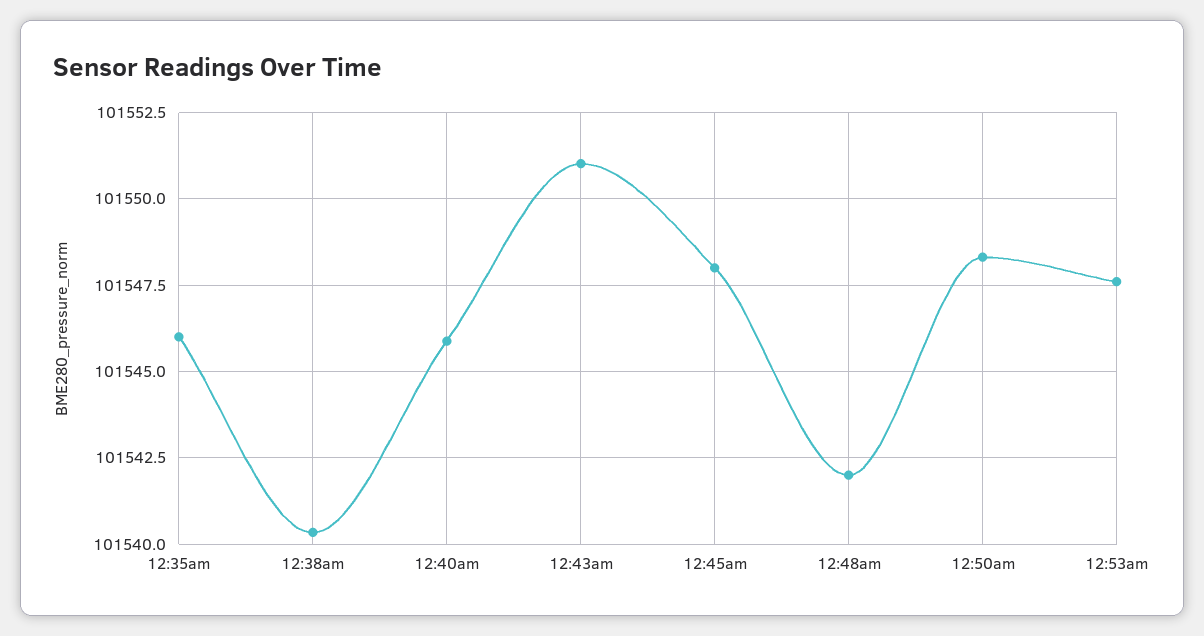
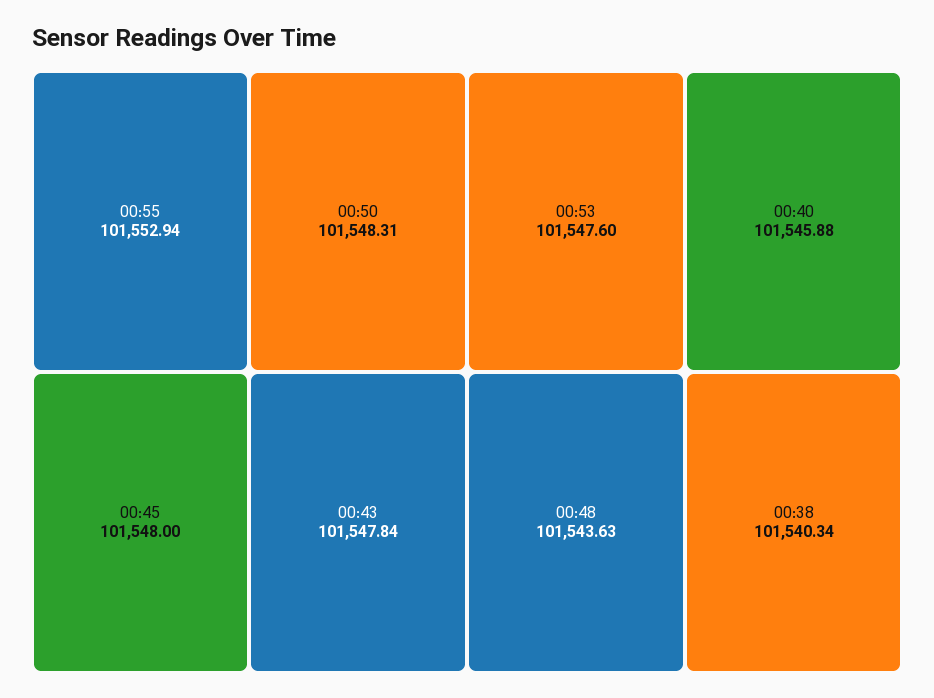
12:35am: 101546 -> none
12:43am: 101551 -> 101547.84
12:48am: 101542 -> 101543.63
00:55: none -> 101552.94

